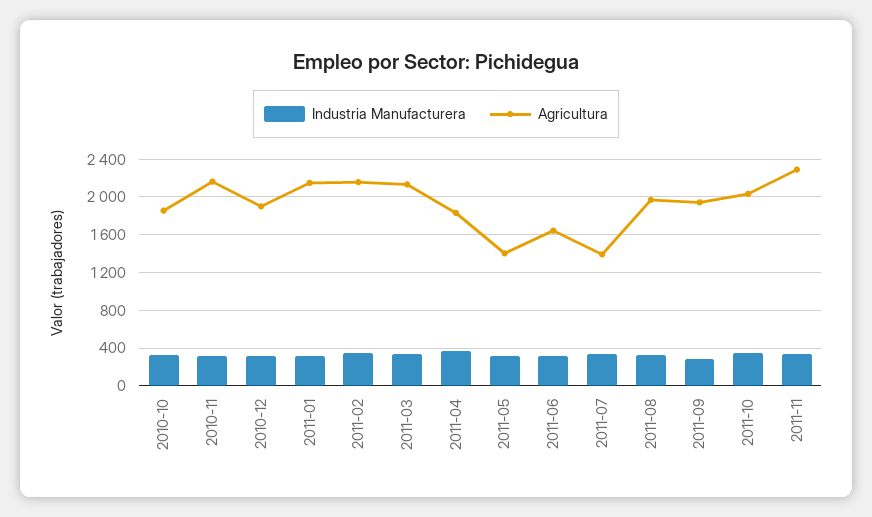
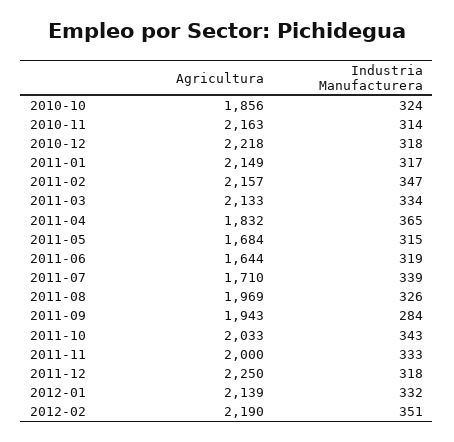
Agricultura, 2010-12: 1900 -> 2218
Agricultura, 2011-05: 1400 -> 1684
Agricultura, 2011-07: 1400 -> 1710
Agricultura, 2011-11: 2300 -> 2000
Agricultura, 2011-12: none -> 2250
Industria Manufacturera, 2011-12: none -> 318
Agricultura, 2012-01: none -> 2139
Industria Manufacturera, 2012-01: none -> 332
Agricultura, 2012-02: none -> 2190
Industria Manufacturera, 2012-02: none -> 351

